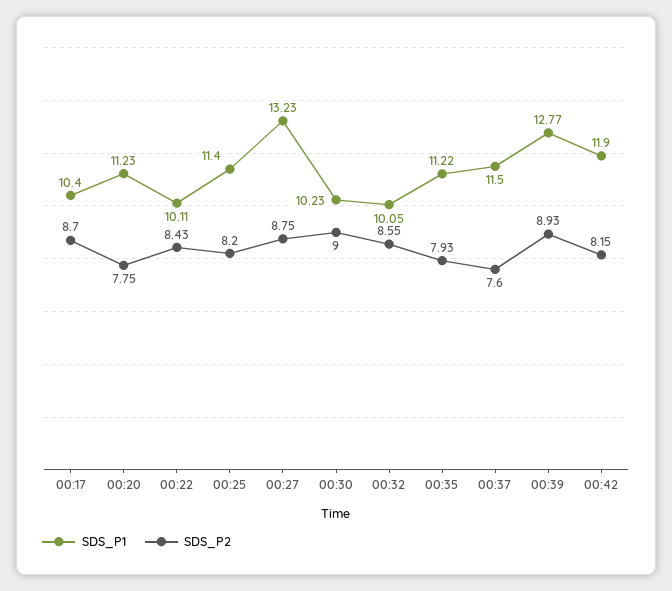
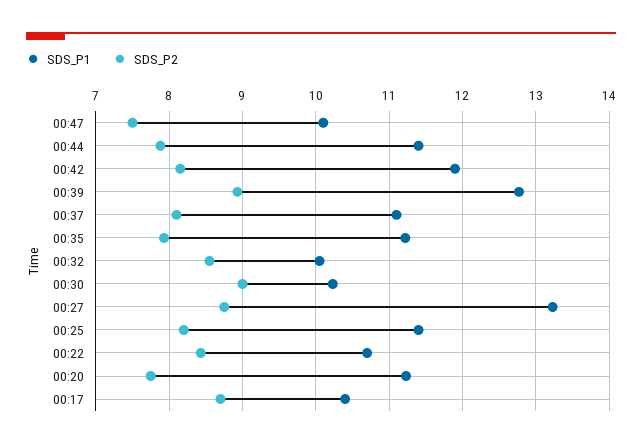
SDS_P1, 00:22: 10.11 -> 10.7
SDS_P1, 00:37: 11.5 -> 11.1
SDS_P2, 00:37: 7.6 -> 8.1
SDS_P1, 00:47: none -> 10.1
SDS_P2, 00:47: none -> 7.5
SDS_P1, 00:44: none -> 11.4
SDS_P2, 00:44: none -> 7.9

